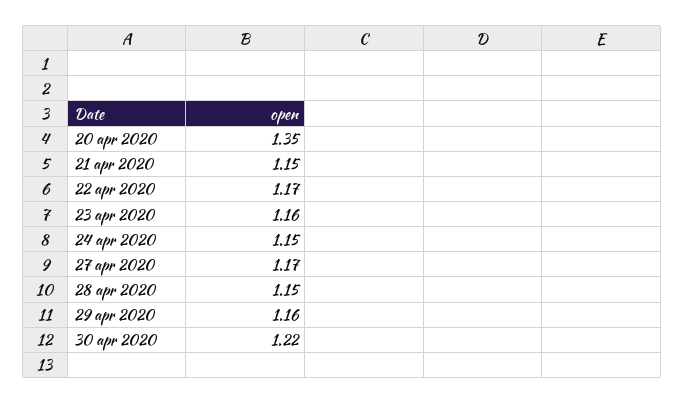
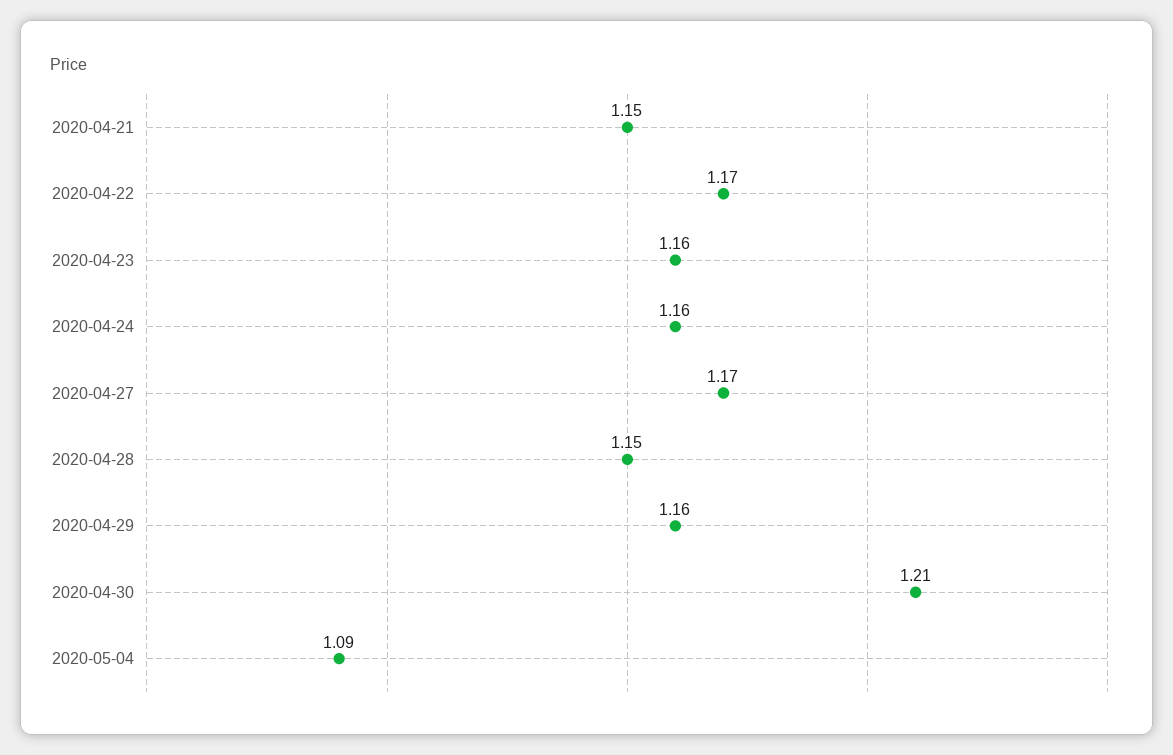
20 apr 2020: 1.35 -> none
24 apr 2020: 1.15 -> 1.16
30 apr 2020: 1.22 -> 1.21
2020-05-04: none -> 1.09

